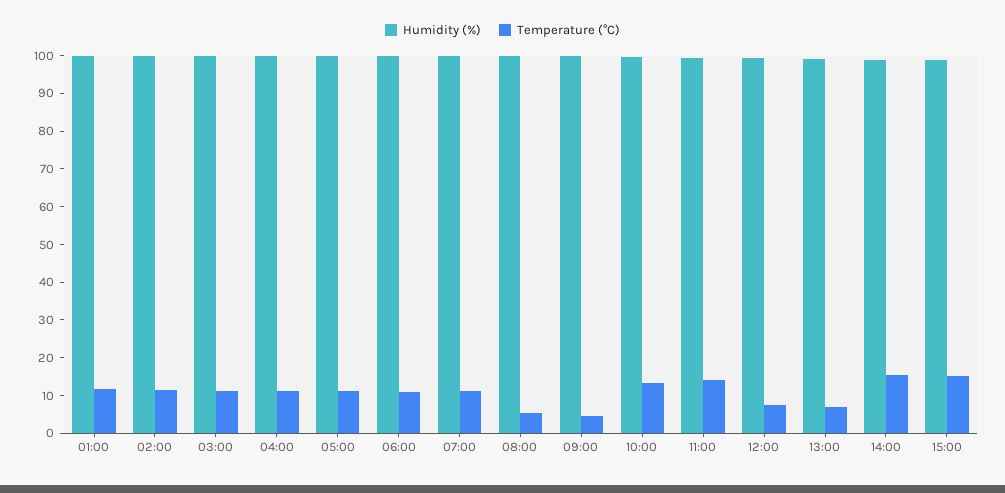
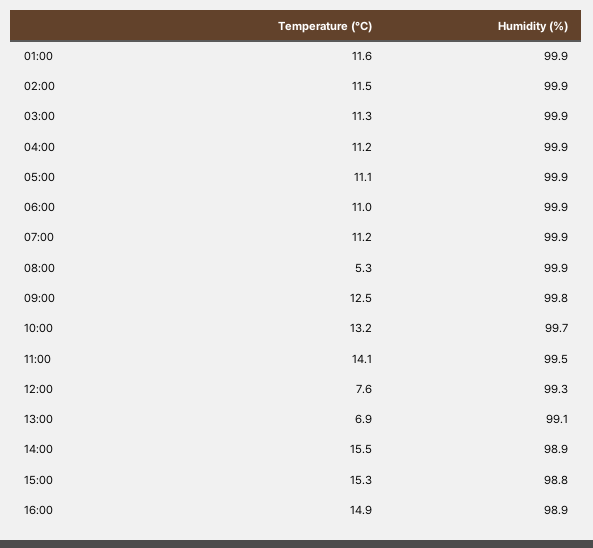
Temperature (°C), 09:00: 5 -> 12.5
Temperature (°C), 16:00: none -> 14.9
Humidity (%), 16:00: none -> 98.9

